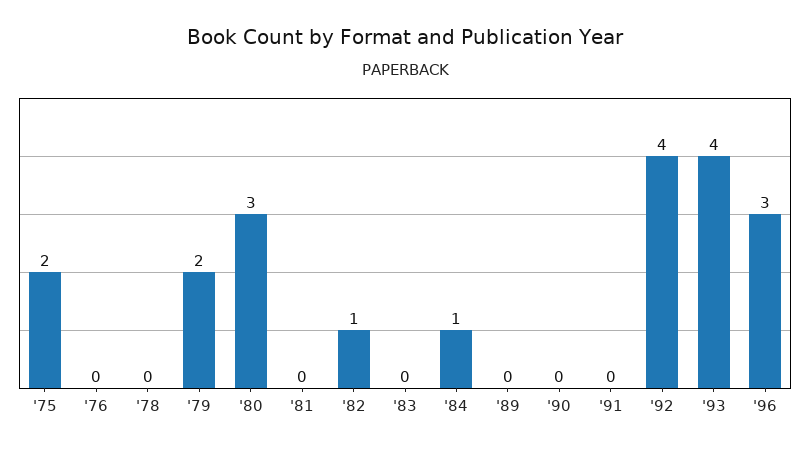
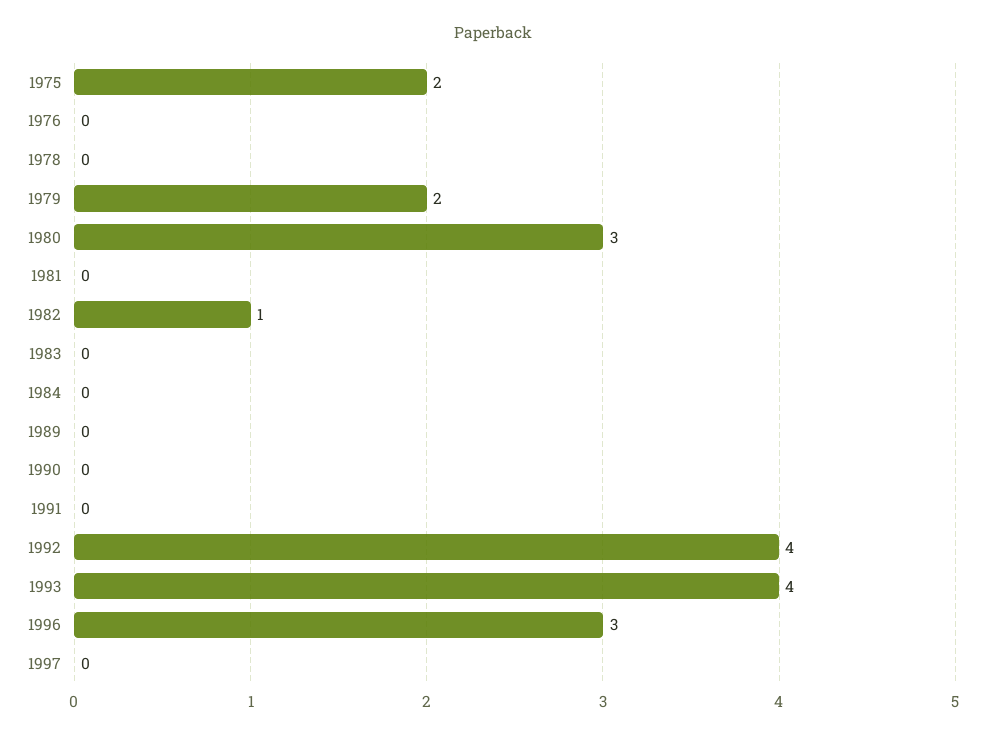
'84: 1 -> 0
1997: none -> 0

